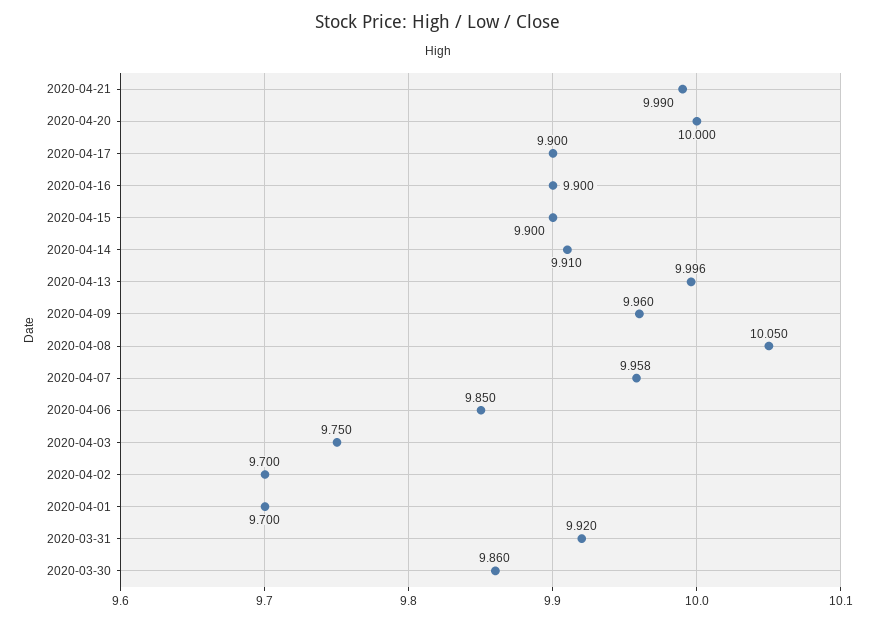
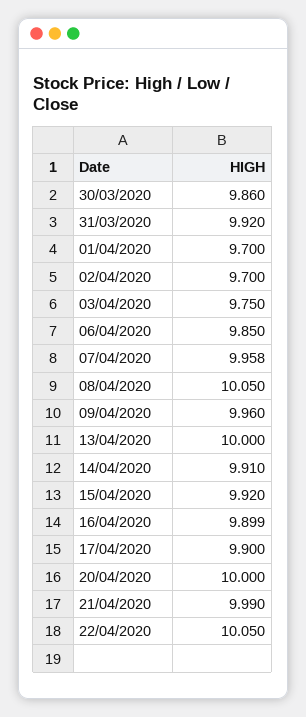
2020-04-16: 9.9 -> 9.899
2020-04-15: 9.9 -> 9.92
2020-04-13: 9.996 -> 10
22/04/2020: none -> 10.05

